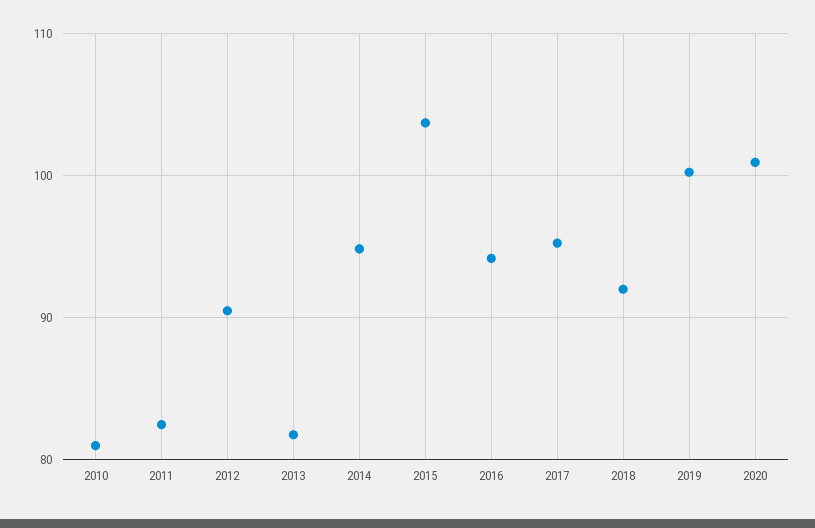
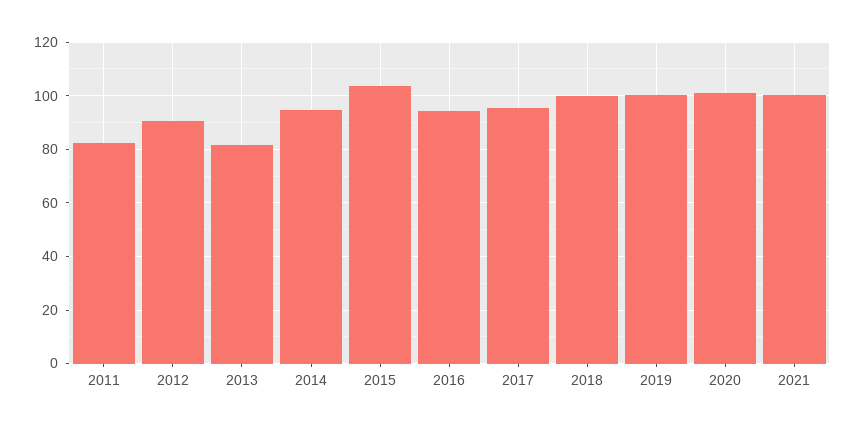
2010: 81 -> none
2018: 92 -> 100
2021: none -> 100

